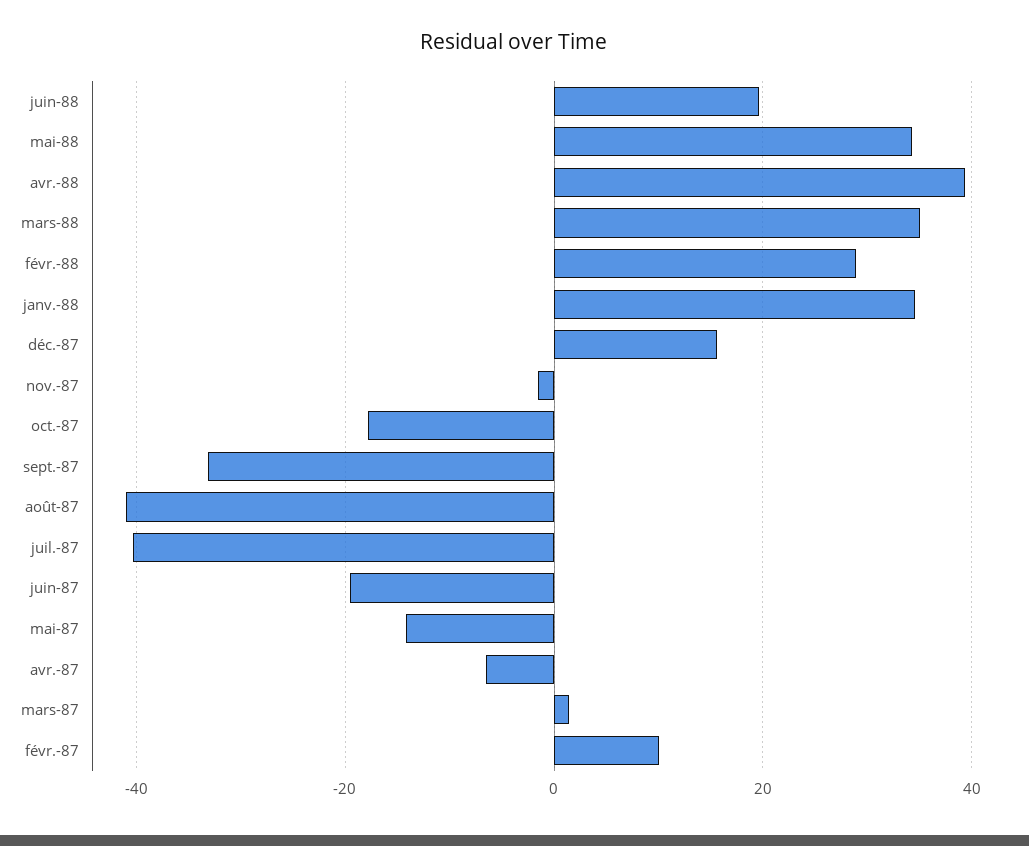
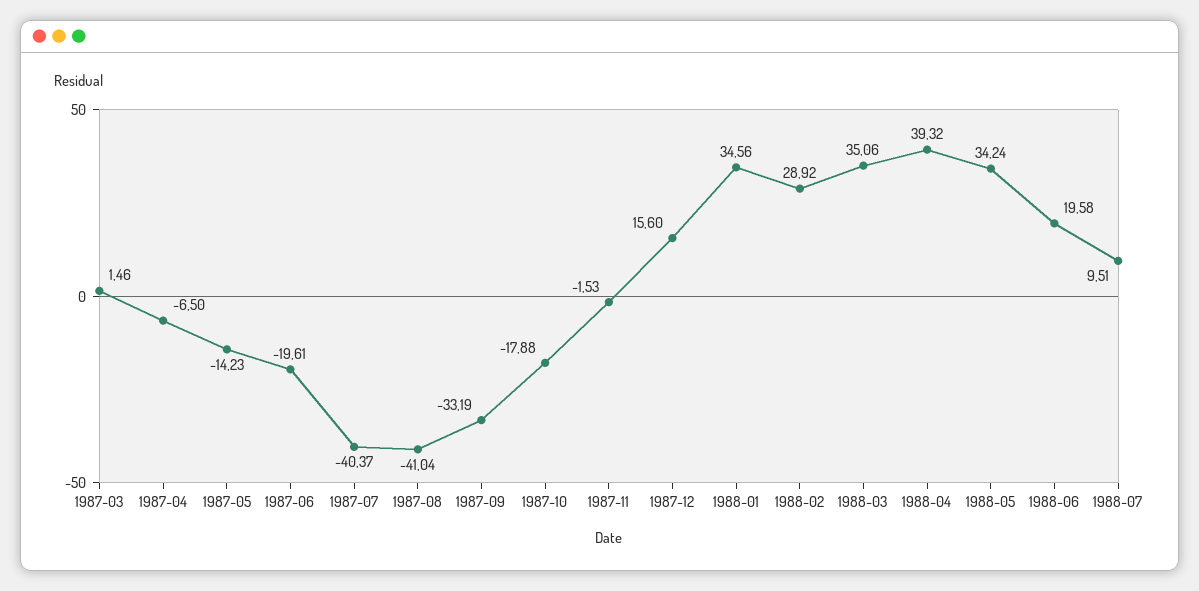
févr.-87: 10 -> none
1988-07: none -> 9.51

